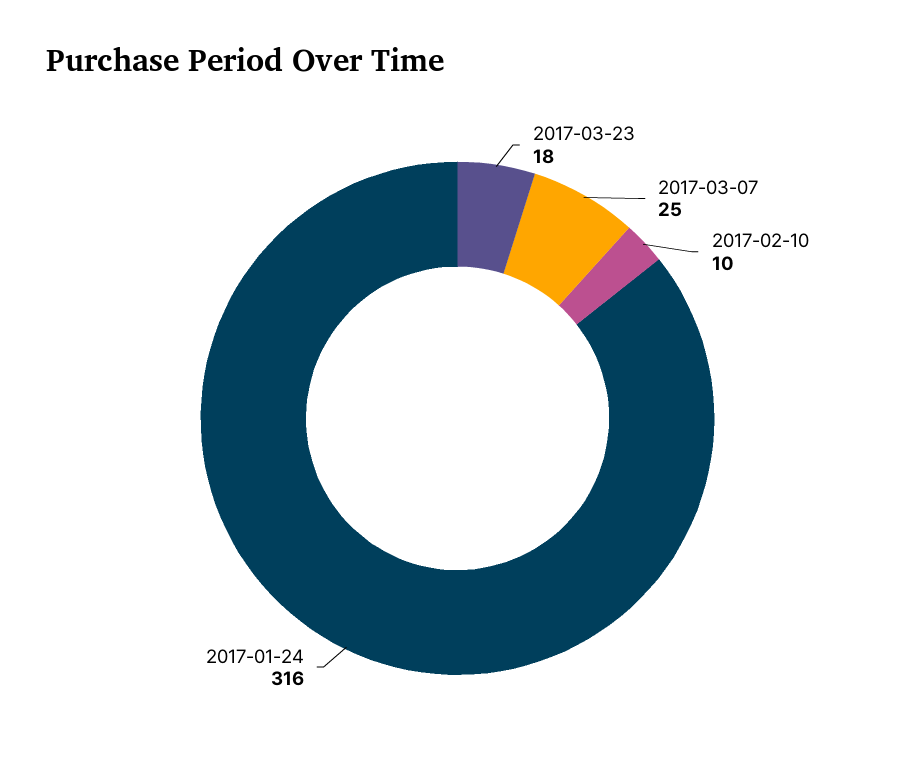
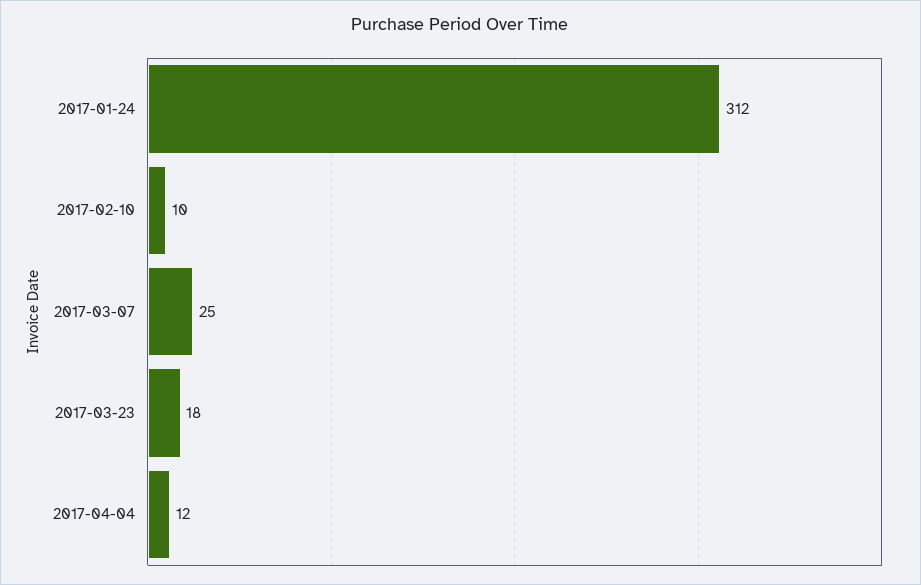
2017-01-24: 316 -> 312
2017-04-04: none -> 12

